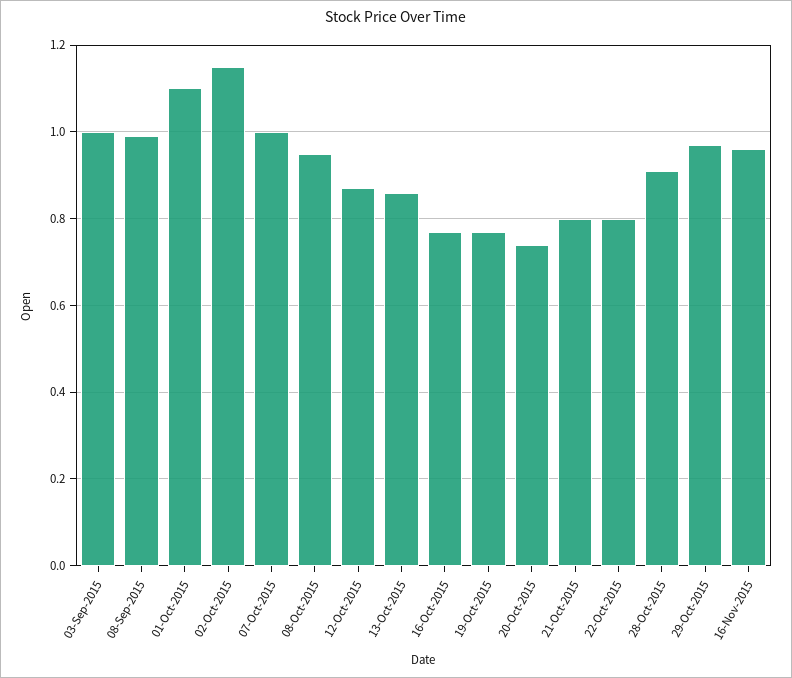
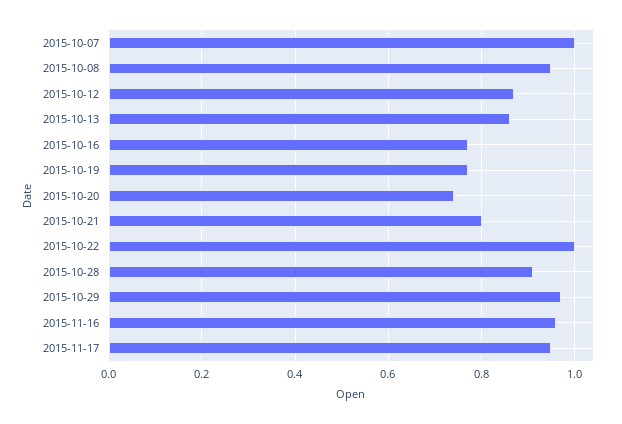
03-Sep-2015: 1 -> none
08-Sep-2015: 1 -> none
01-Oct-2015: 1.1 -> none
02-Oct-2015: 1.15 -> none
22-Oct-2015: 0.8 -> 1
2015-11-17: none -> 0.95

